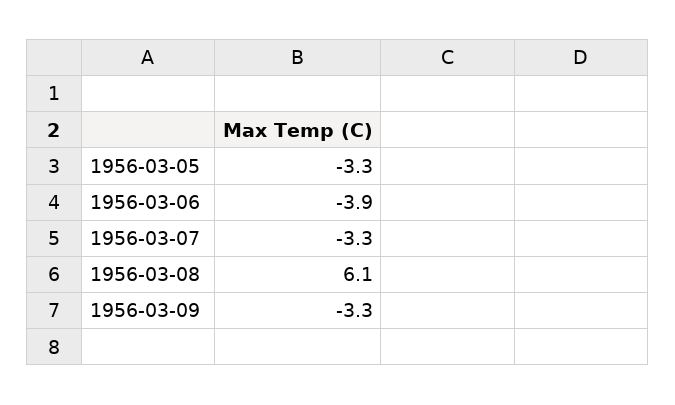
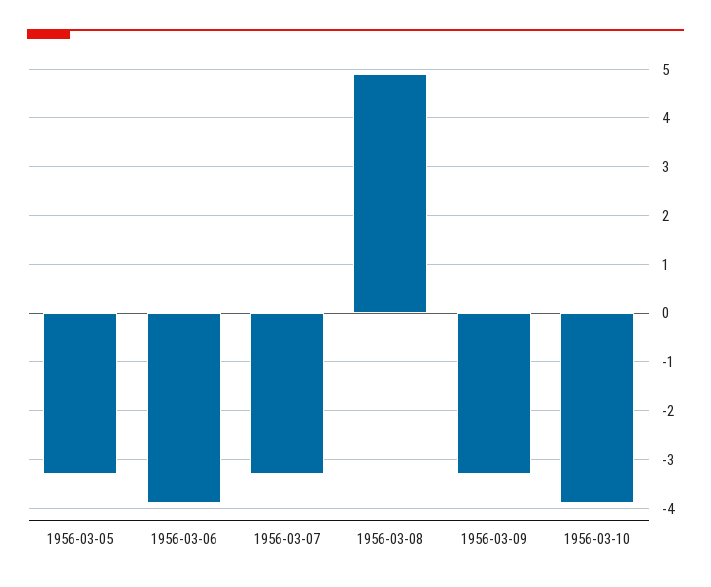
1956-03-08: 6.1 -> 5
1956-03-10: none -> -4

